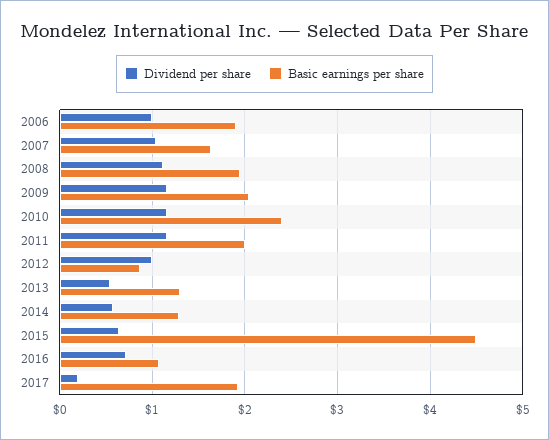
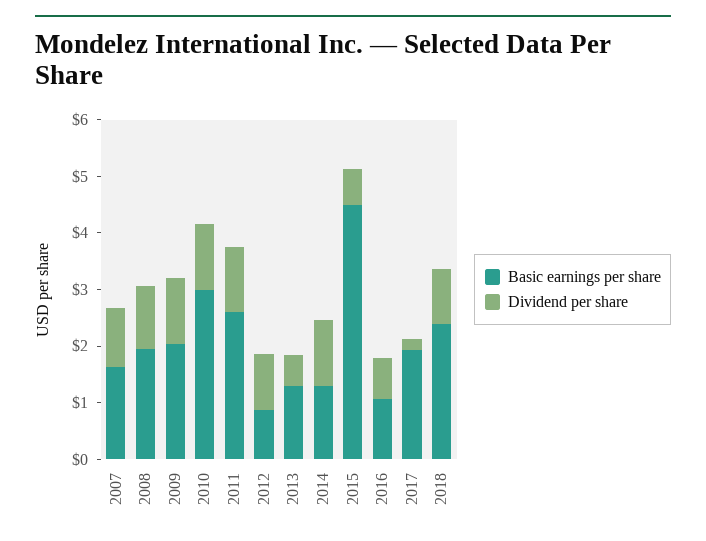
Dividend per share, 2006: 1 -> none
Basic earnings per share, 2006: 1.9 -> none
Basic earnings per share, 2010: 2.4 -> 3
Basic earnings per share, 2011: 2 -> 2.6
Dividend per share, 2014: 0.6 -> 1.2
Basic earnings per share, 2018: none -> 2.4
Dividend per share, 2018: none -> 1

